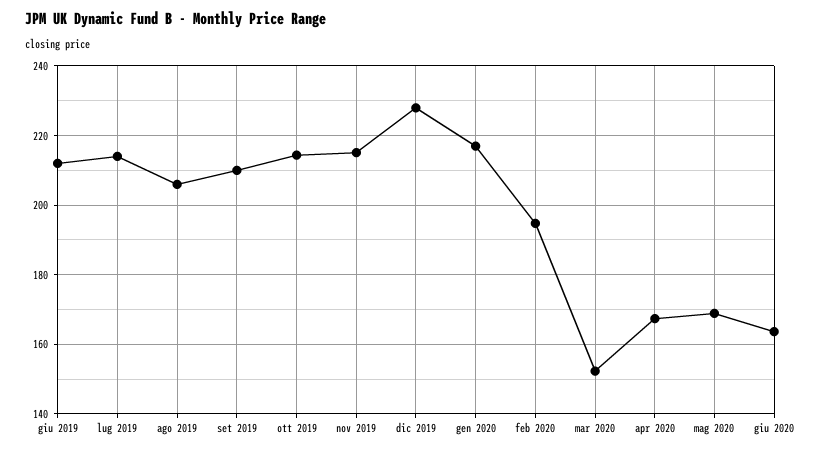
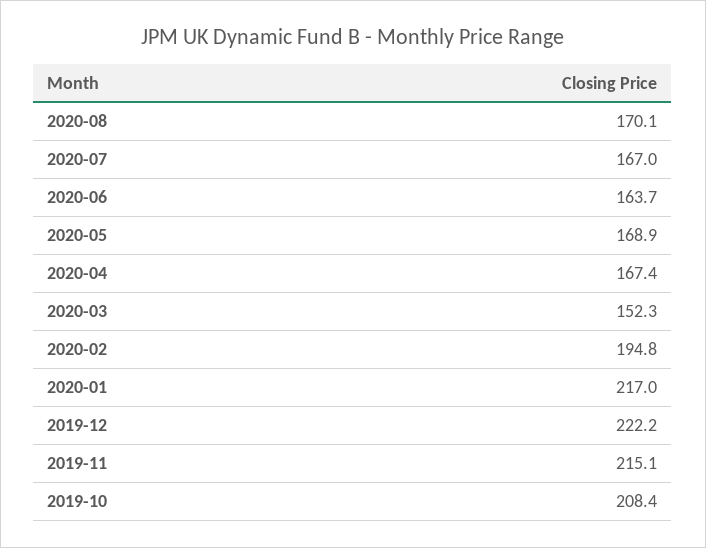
giu 2019: 212 -> none
lug 2019: 214 -> none
ago 2019: 206 -> none
set 2019: 210 -> none
ott 2019: 214 -> 208.4
dic 2019: 228 -> 222.2
2020-08: none -> 170.1
2020-07: none -> 167

